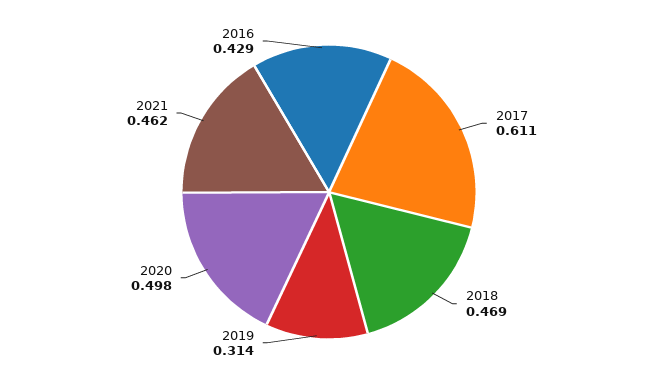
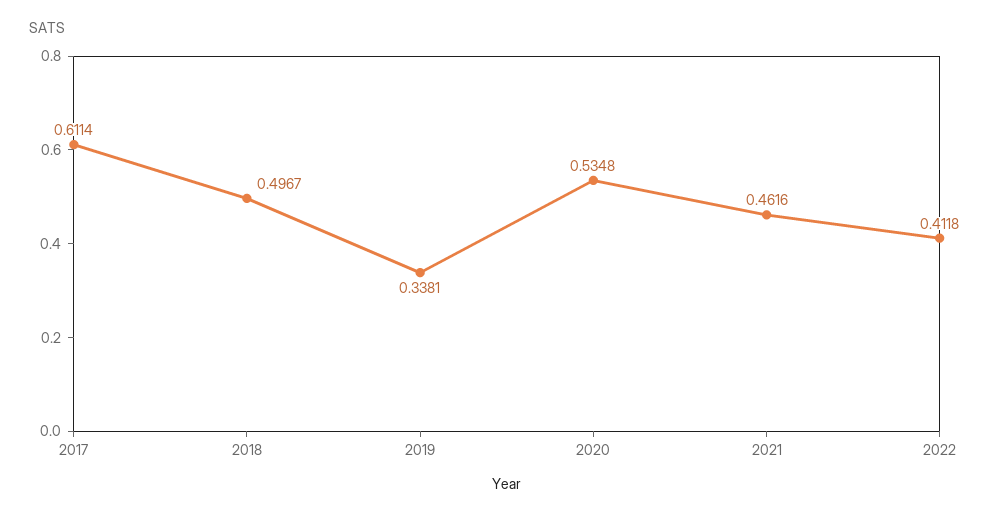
2018: 0.469 -> 0.4967
2019: 0.314 -> 0.3381
2020: 0.498 -> 0.5348
2016: 0.429 -> none
2022: none -> 0.4118

